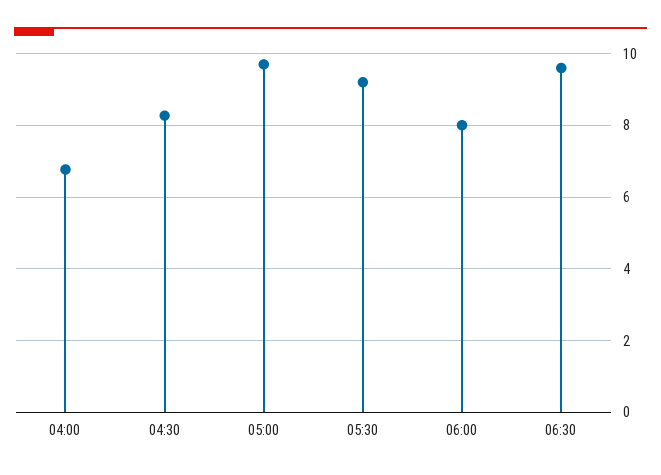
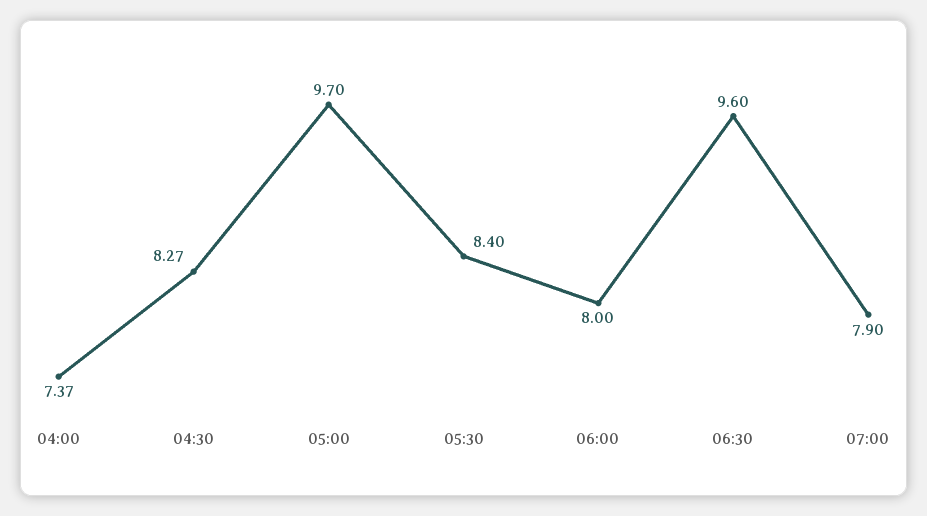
04:00: 6.8 -> 7.37
05:30: 9.2 -> 8.4
07:00: none -> 7.9

